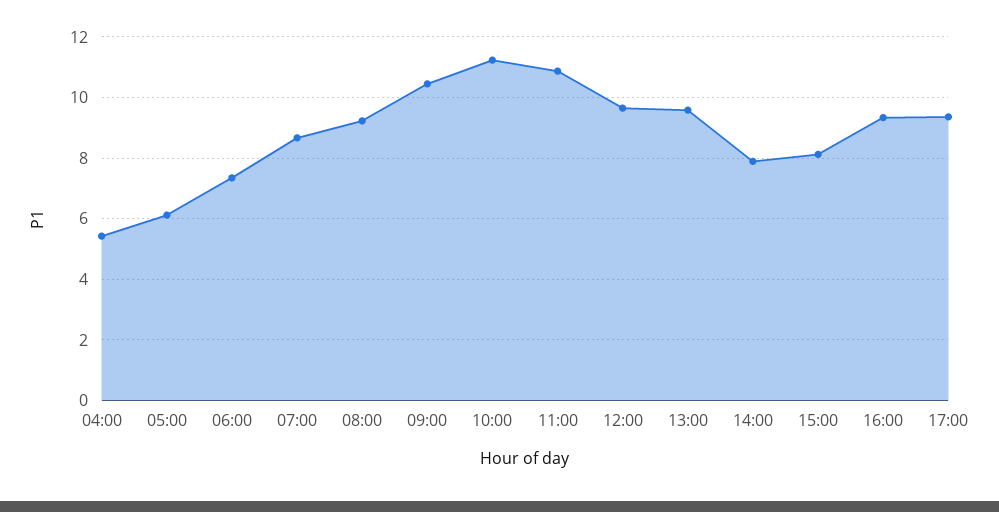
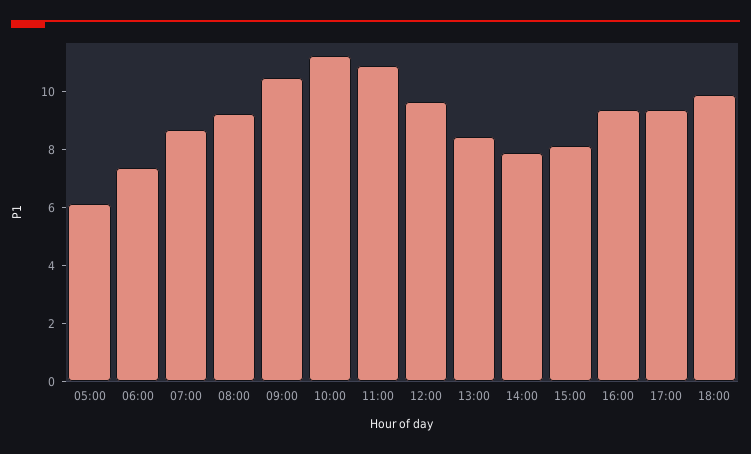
04:00: 5.4 -> none
13:00: 9.6 -> 8.5
18:00: none -> 10

